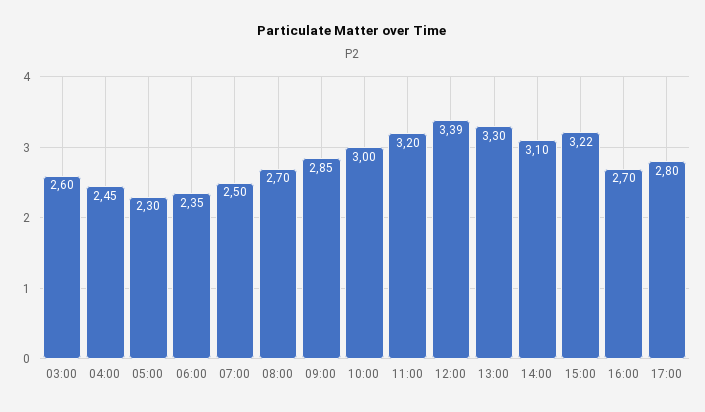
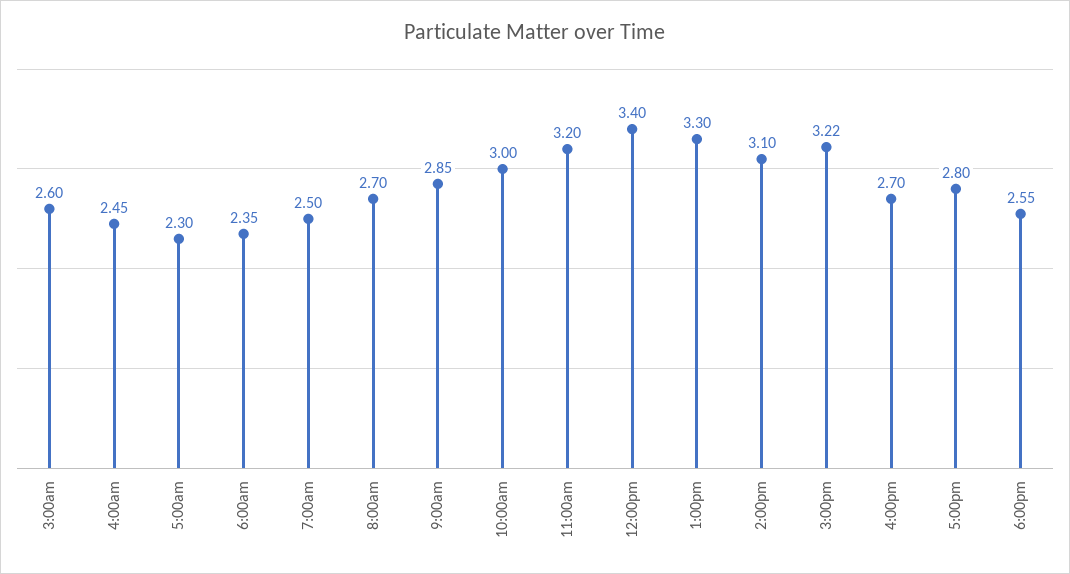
12:00: 3.39 -> 3.4
6:00pm: none -> 2.55

